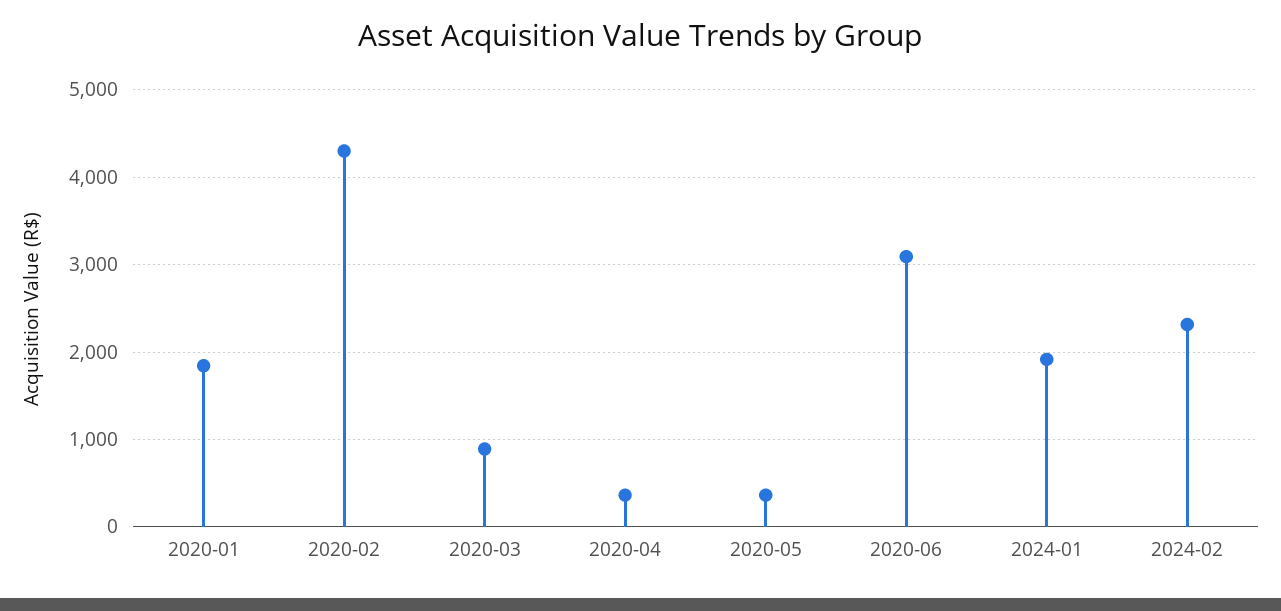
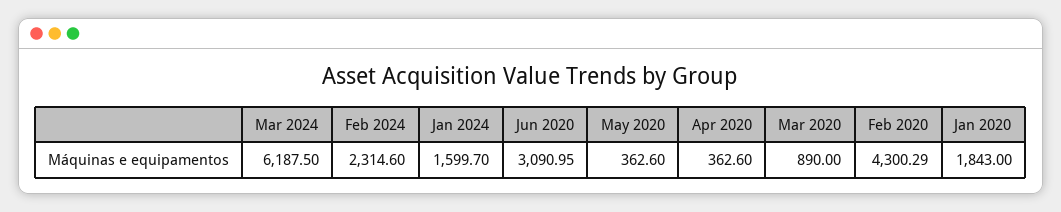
2024-01: 1900 -> 1599.7
Mar 2024: none -> 6187.5

